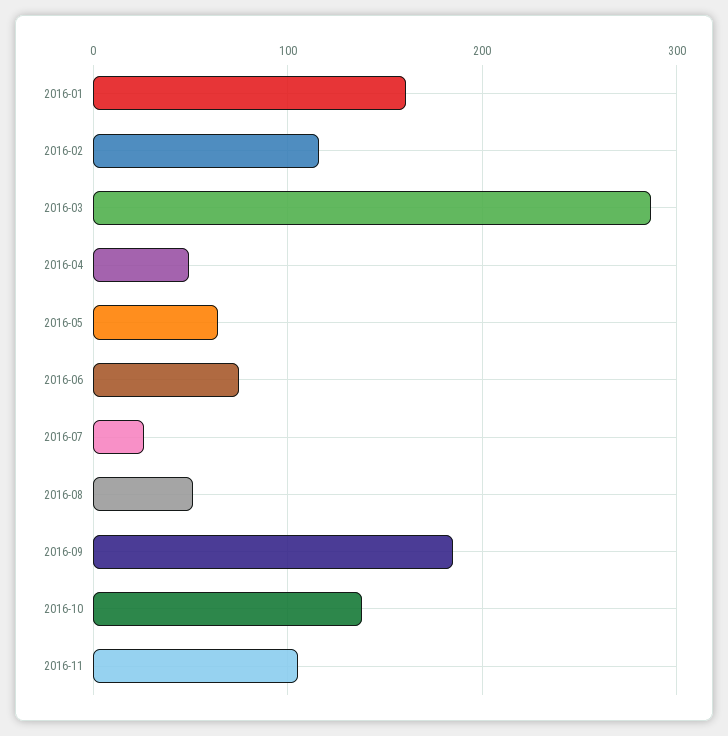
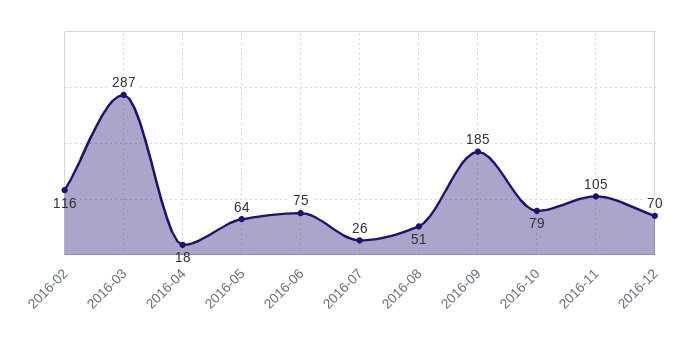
2016-01: 160 -> none
2016-04: 50 -> 18
2016-10: 140 -> 79
2016-12: none -> 70

